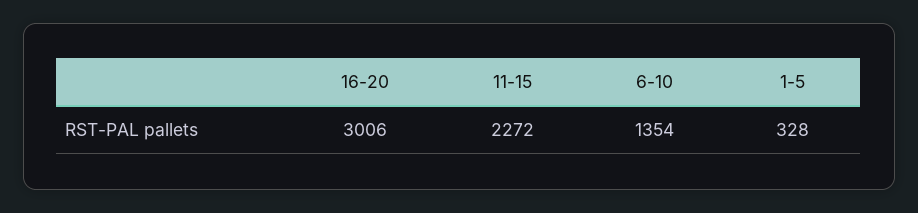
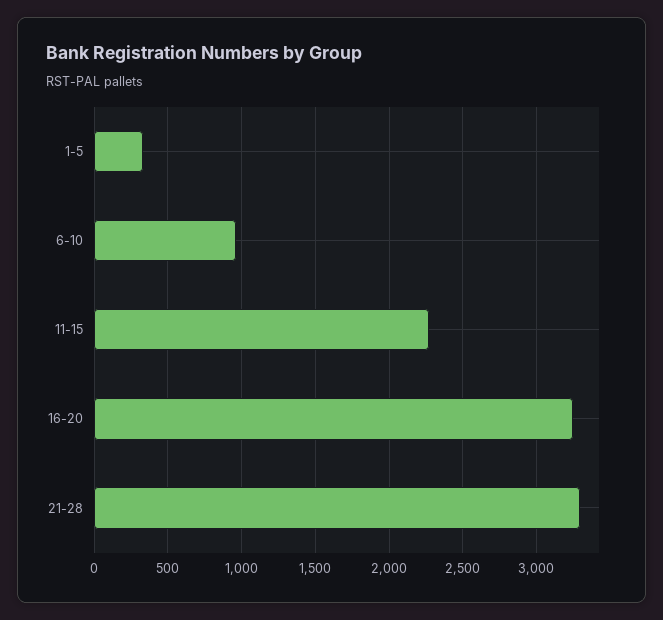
16-20: 3006 -> 3250
6-10: 1354 -> 950
21-28: none -> 3300

